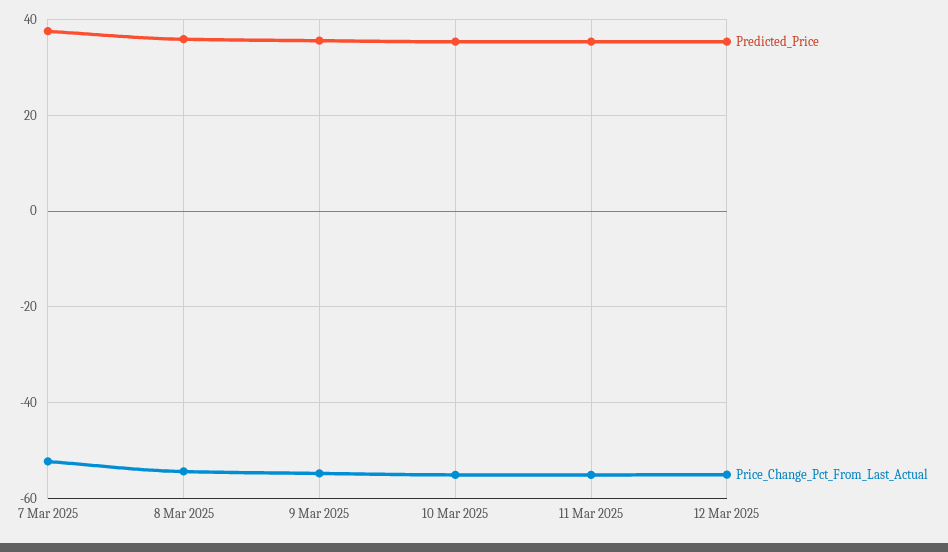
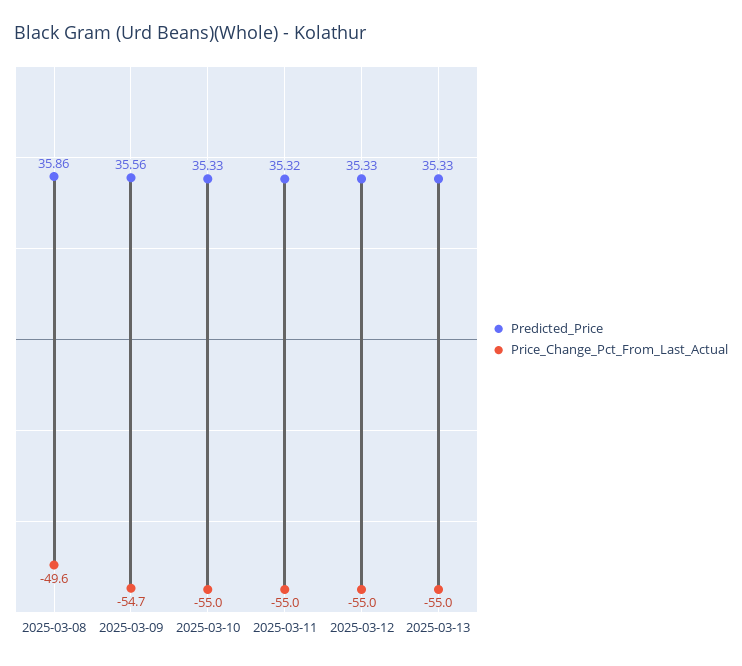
Predicted_Price, 7 Mar 2025: 38 -> none
Price_Change_Pct_From_Last_Actual, 7 Mar 2025: -52 -> none
Price_Change_Pct_From_Last_Actual, 8 Mar 2025: -54 -> -49.6
Predicted_Price, 2025-03-13: none -> 35.33
Price_Change_Pct_From_Last_Actual, 2025-03-13: none -> -55

